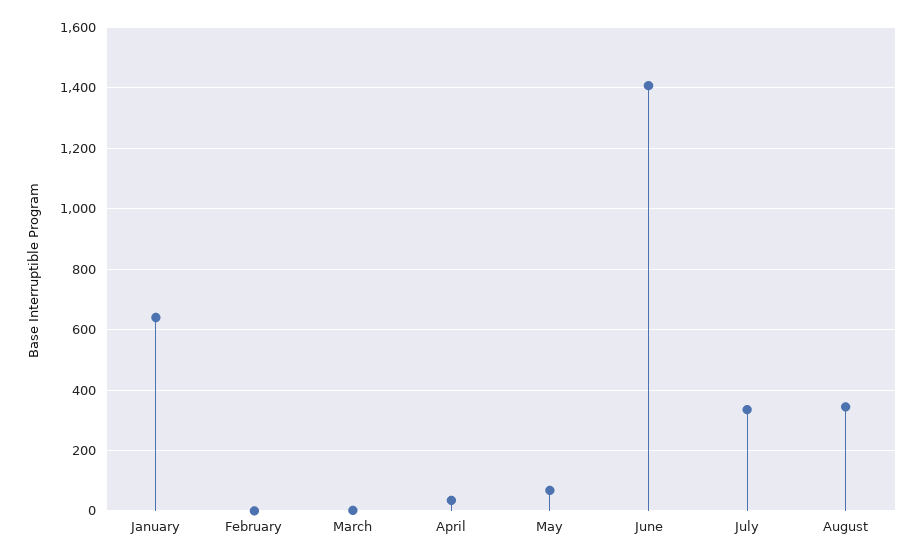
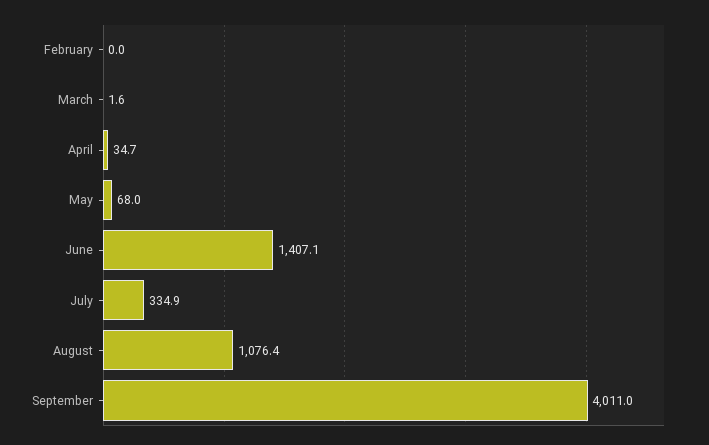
January: 640 -> none
August: 340 -> 1076.4
September: none -> 4011

